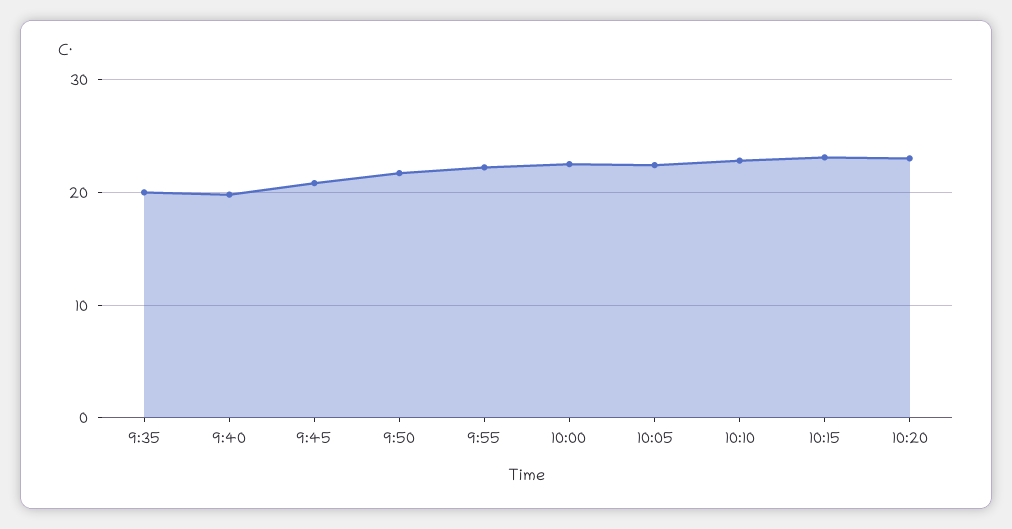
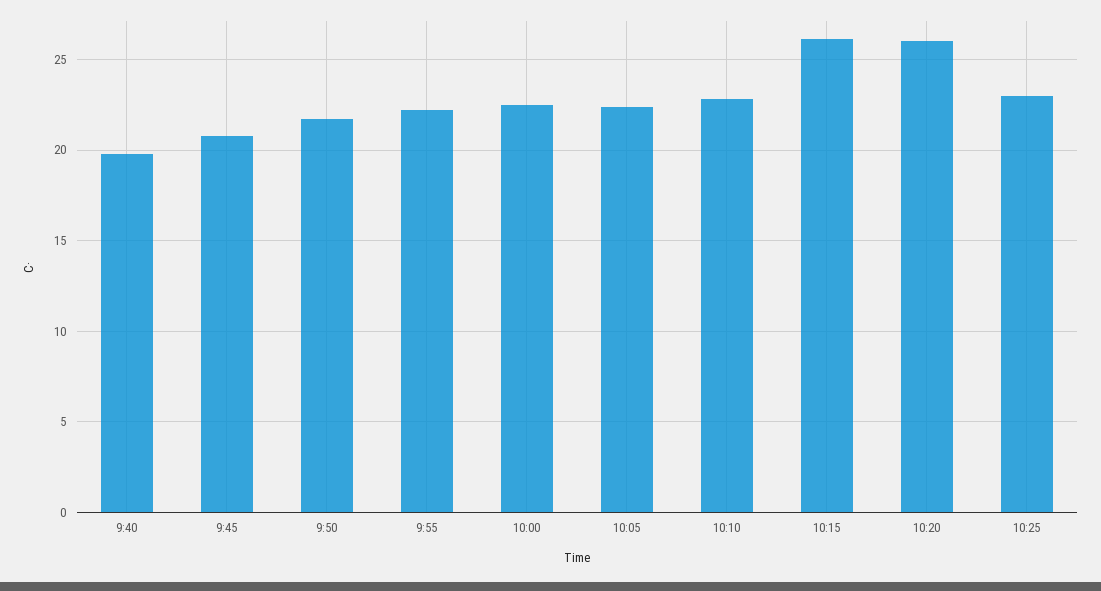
9:35: 20 -> none
10:15: 23 -> 26
10:20: 23 -> 26
10:25: none -> 23

